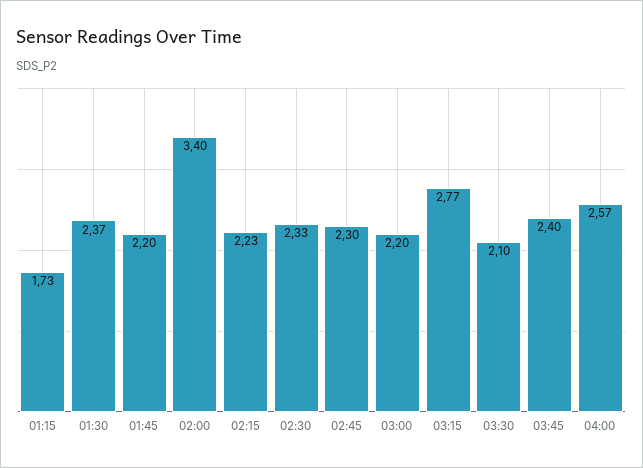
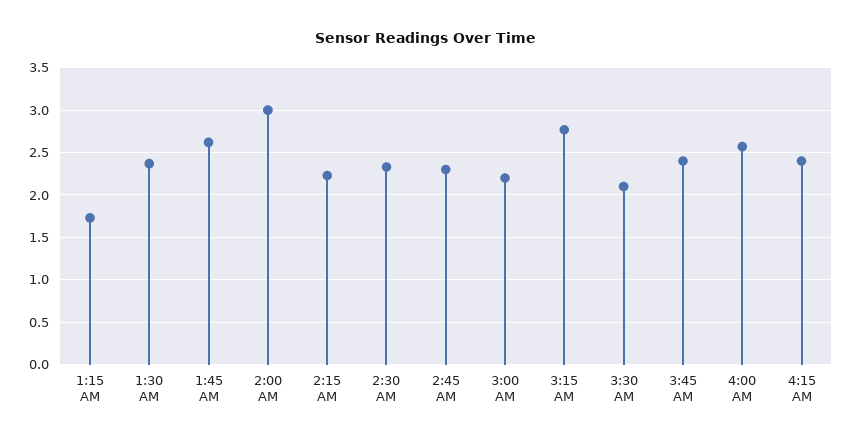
01:45: 2.2 -> 2.6
02:00: 3.4 -> 3
4:15 AM: none -> 2.4

